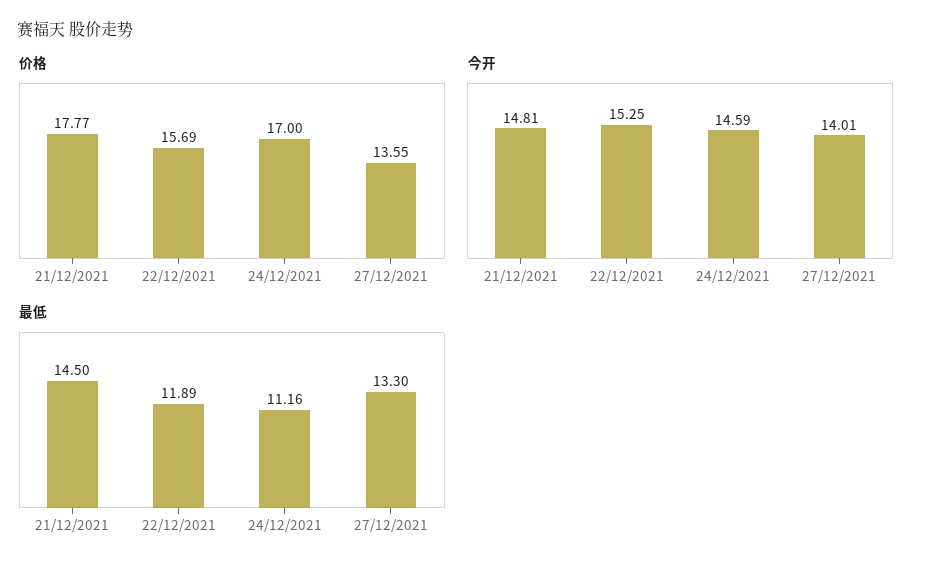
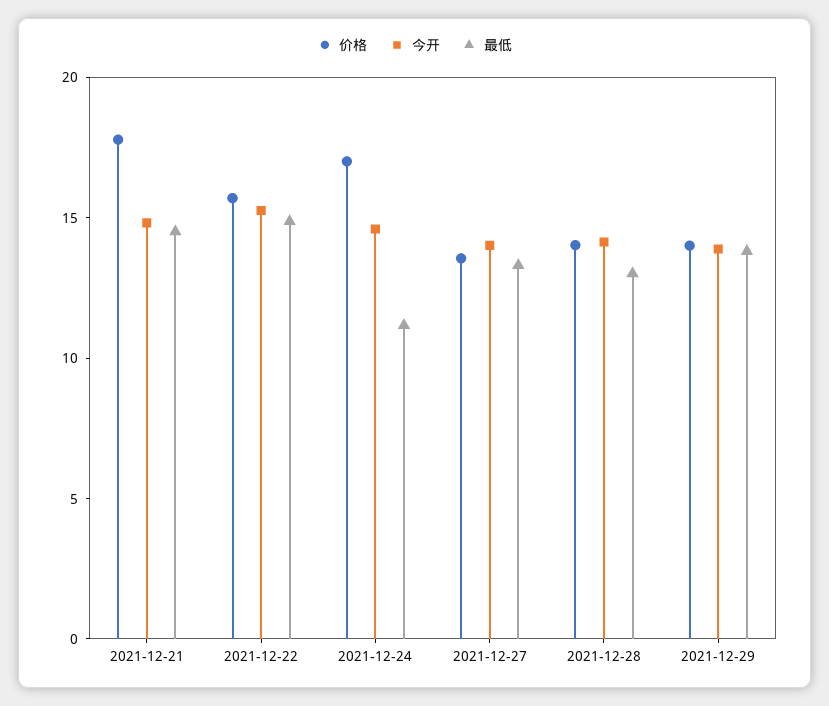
最低, 22/12/2021: 11.89 -> 15
价格, 2021-12-28: none -> 14
今开, 2021-12-28: none -> 14
最低, 2021-12-28: none -> 13
价格, 2021-12-29: none -> 14
今开, 2021-12-29: none -> 14
最低, 2021-12-29: none -> 14

